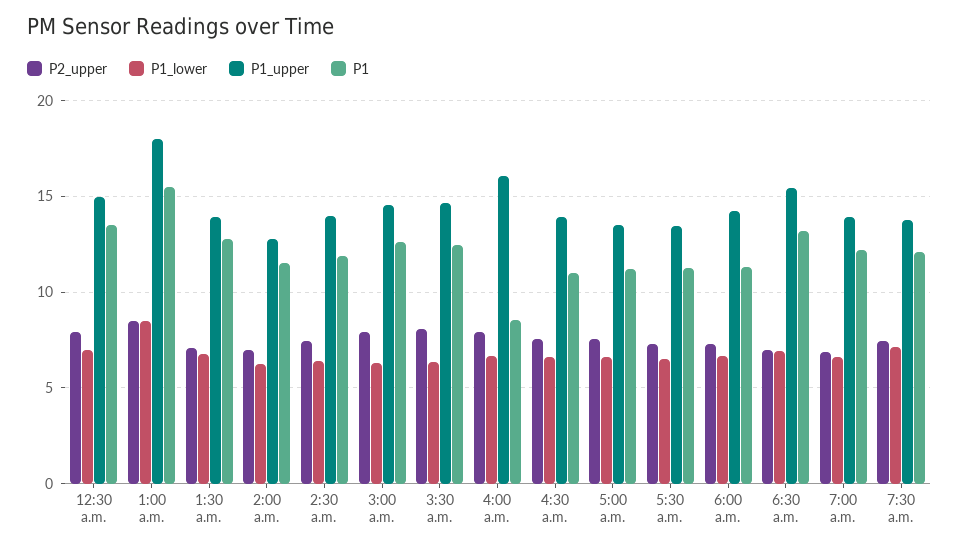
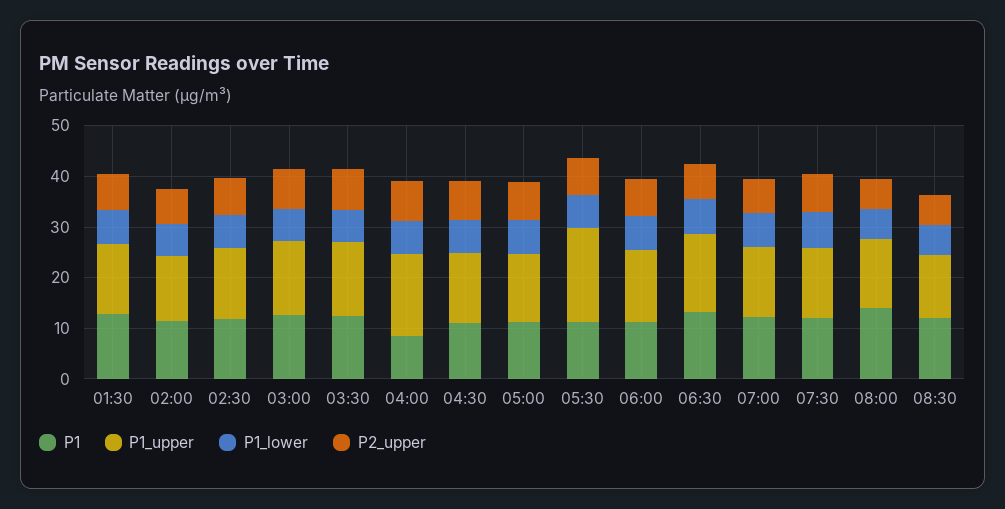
P2_upper, 12:30 a.m.: 8 -> none
P1_lower, 12:30 a.m.: 7 -> none
P1_upper, 12:30 a.m.: 15 -> none
P1, 12:30 a.m.: 13.5 -> none
P2_upper, 1:00 a.m.: 8.5 -> none
P1_lower, 1:00 a.m.: 8.5 -> none
P1_upper, 1:00 a.m.: 18 -> none
P1, 1:00 a.m.: 15.5 -> none
P1_upper, 5:30 a.m.: 13.5 -> 18
P1, 08:00: none -> 14
P1_upper, 08:00: none -> 14
P1_lower, 08:00: none -> 6
P2_upper, 08:00: none -> 6
P1, 08:30: none -> 12
P1_upper, 08:30: none -> 12
P1_lower, 08:30: none -> 6
P2_upper, 08:30: none -> 6

